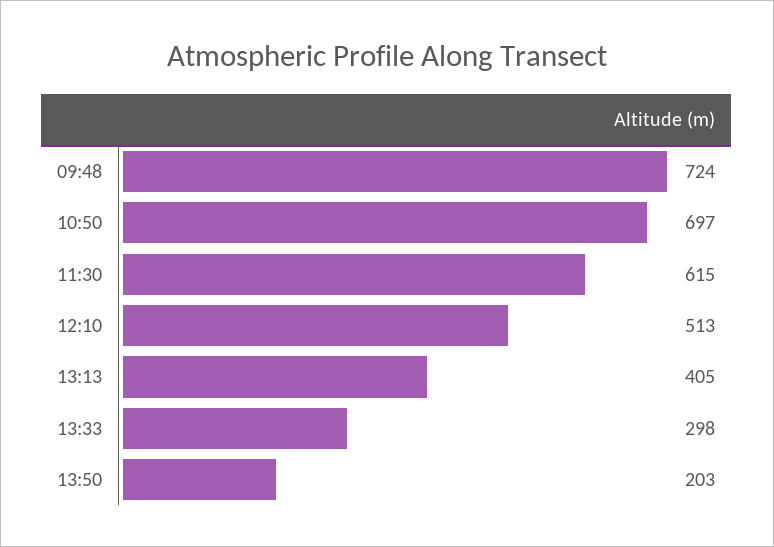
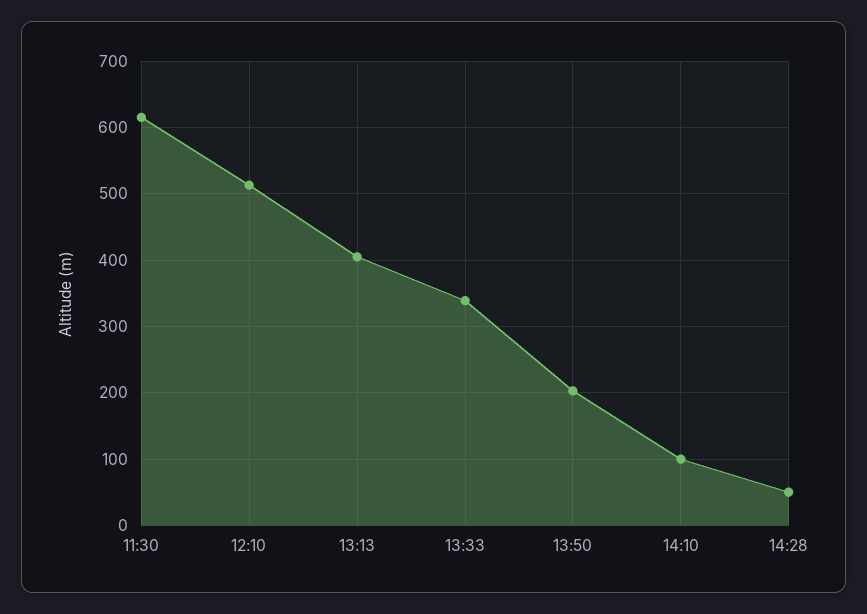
09:48: 724 -> none
10:50: 697 -> none
13:33: 298 -> 340
14:10: none -> 100
14:28: none -> 50

